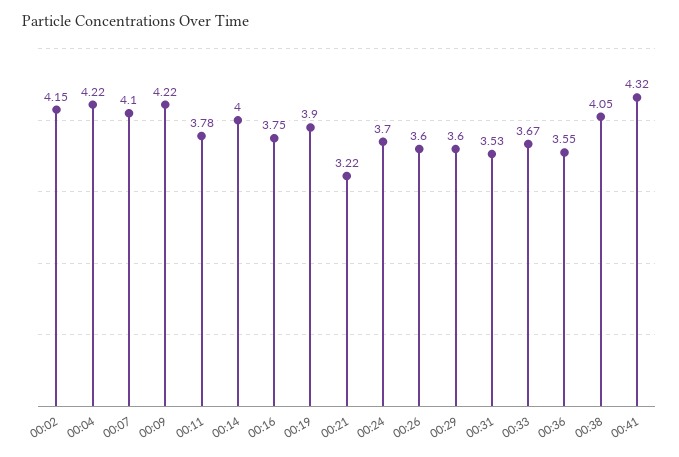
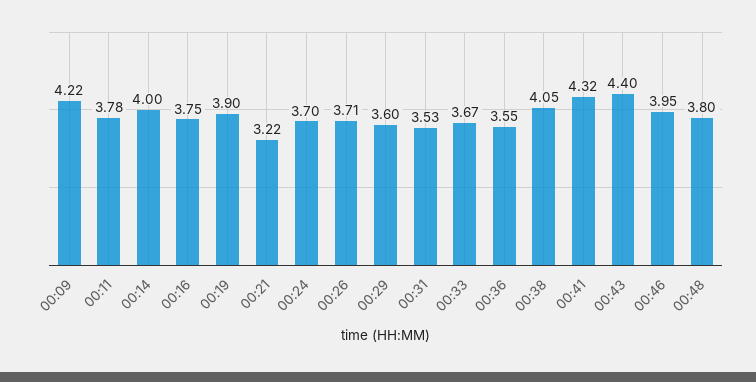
00:02: 4.15 -> none
00:04: 4.22 -> none
00:07: 4.1 -> none
00:26: 3.6 -> 3.71
00:43: none -> 4.4
00:46: none -> 3.95
00:48: none -> 3.8

